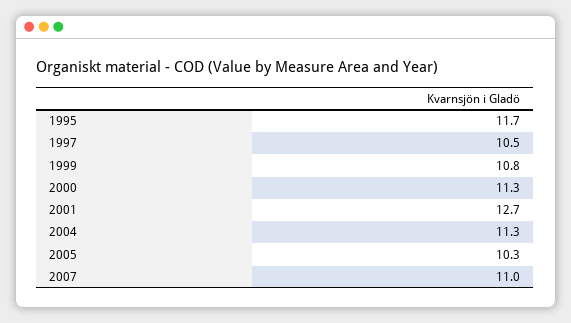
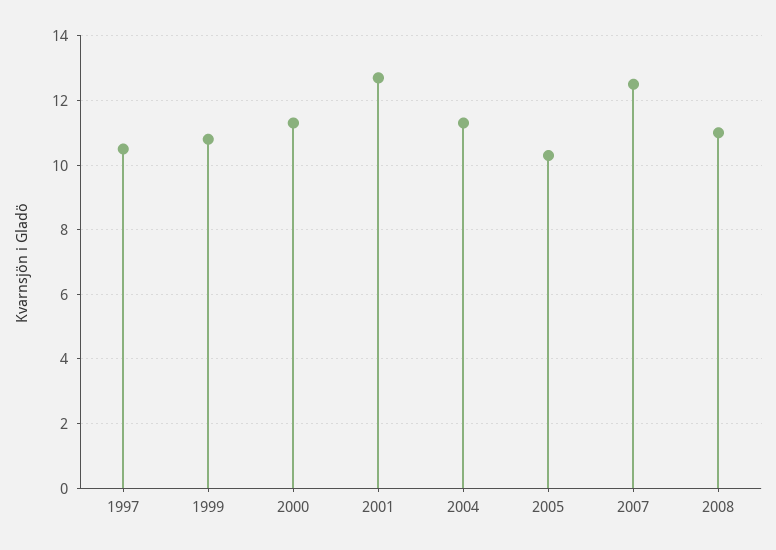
1995: 11.7 -> none
2007: 11 -> 12.5
2008: none -> 11

